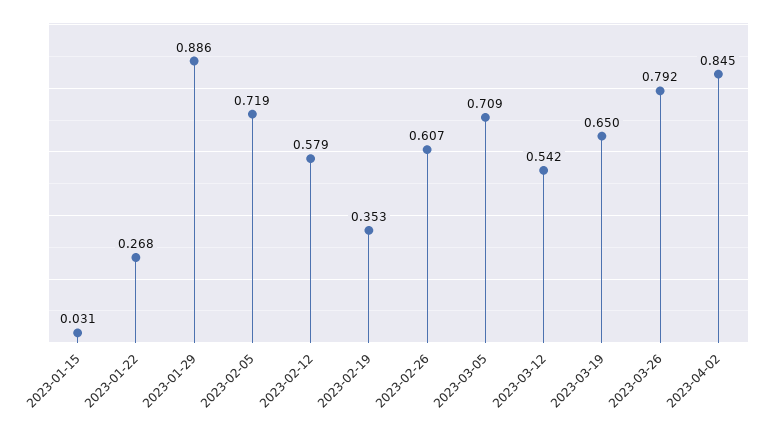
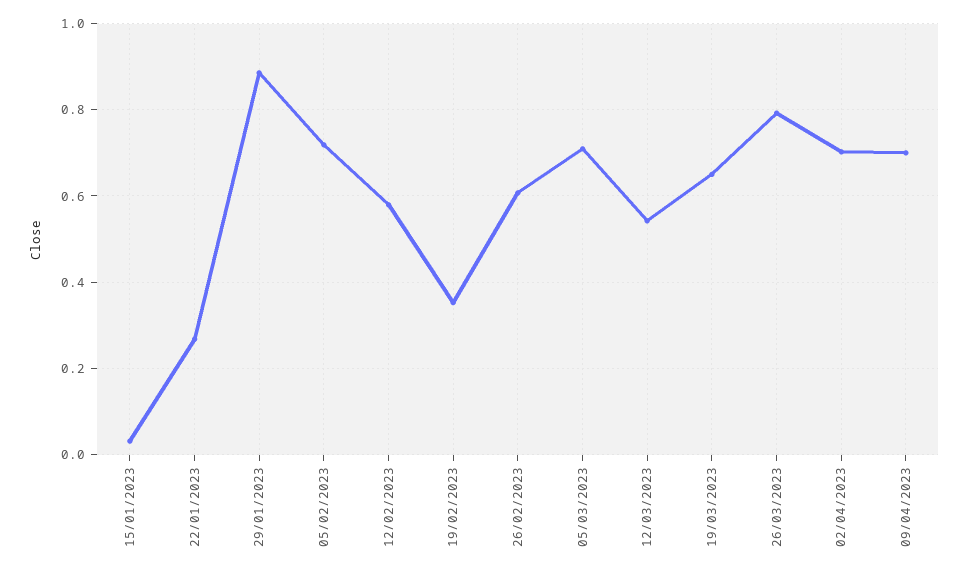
2023-04-02: 0.845 -> 0.7
09/04/2023: none -> 0.7

